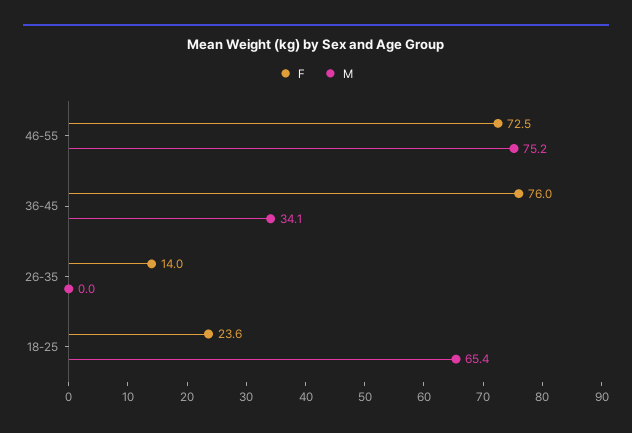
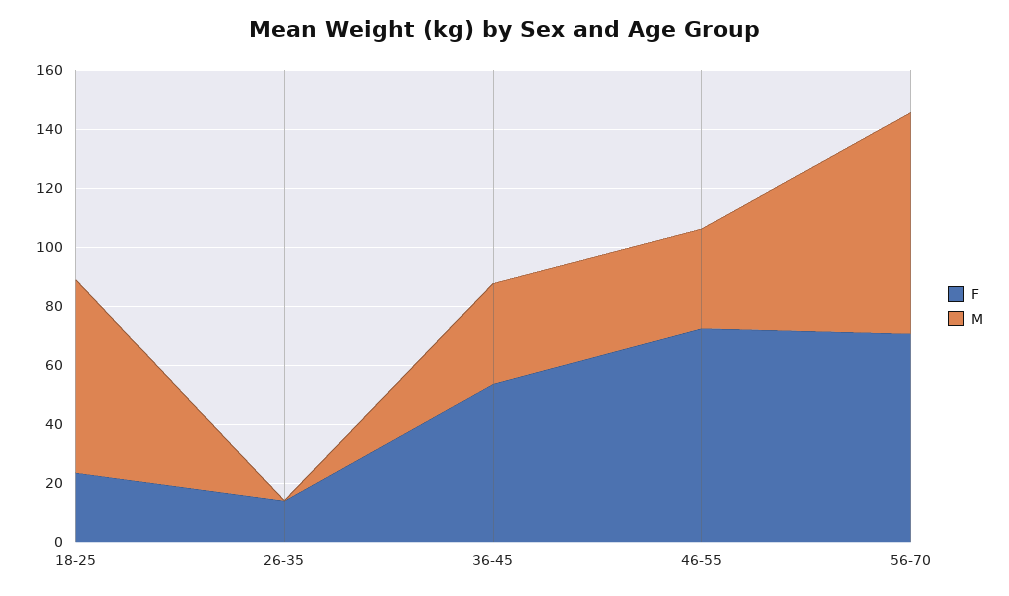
M, 46-55: 75.2 -> 35
F, 36-45: 76 -> 55
F, 56-70: none -> 70
M, 56-70: none -> 75

